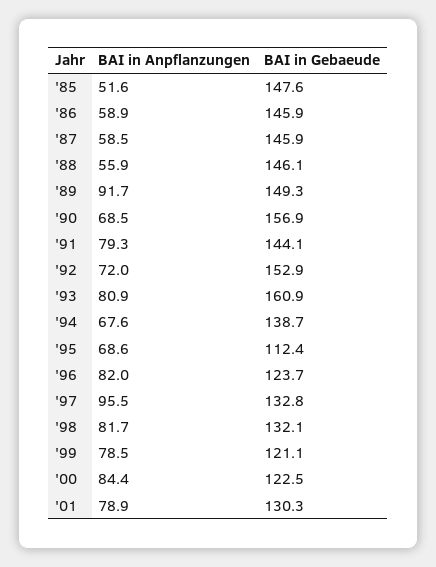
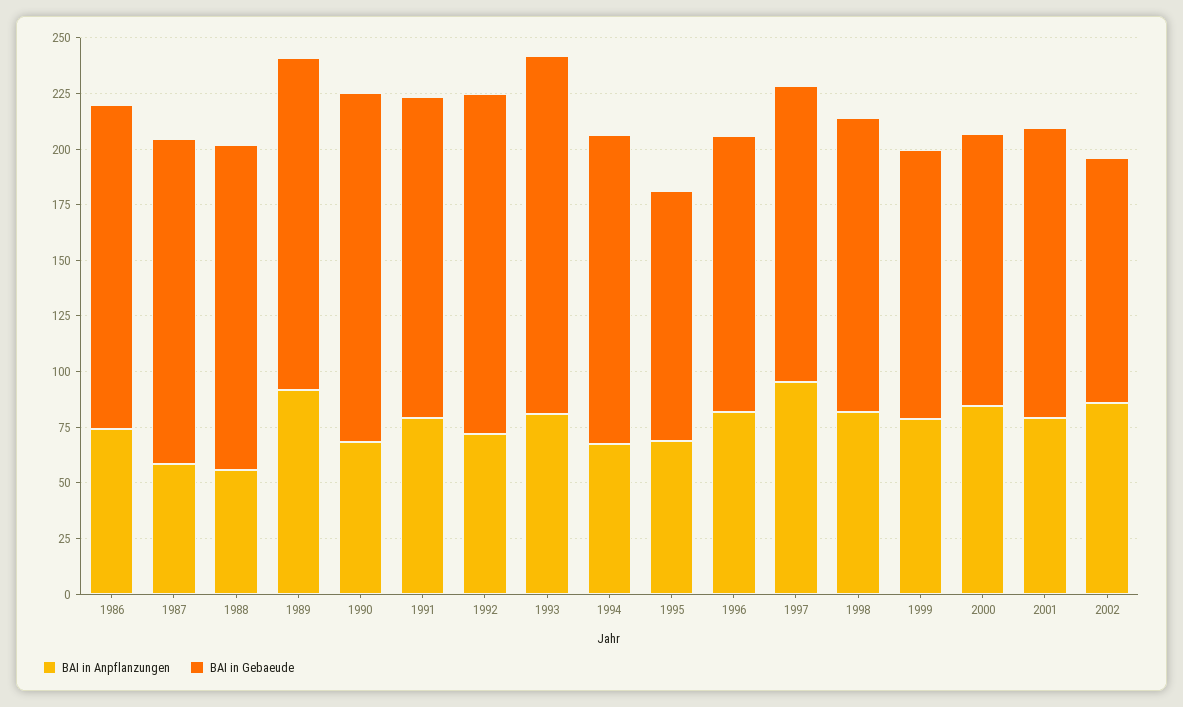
BAI in Anpflanzungen, '85: 51.6 -> none
BAI in Gebaeude, '85: 147.6 -> none
BAI in Anpflanzungen, '86: 58.9 -> 75
BAI in Anpflanzungen, 2002: none -> 85
BAI in Gebaeude, 2002: none -> 110

